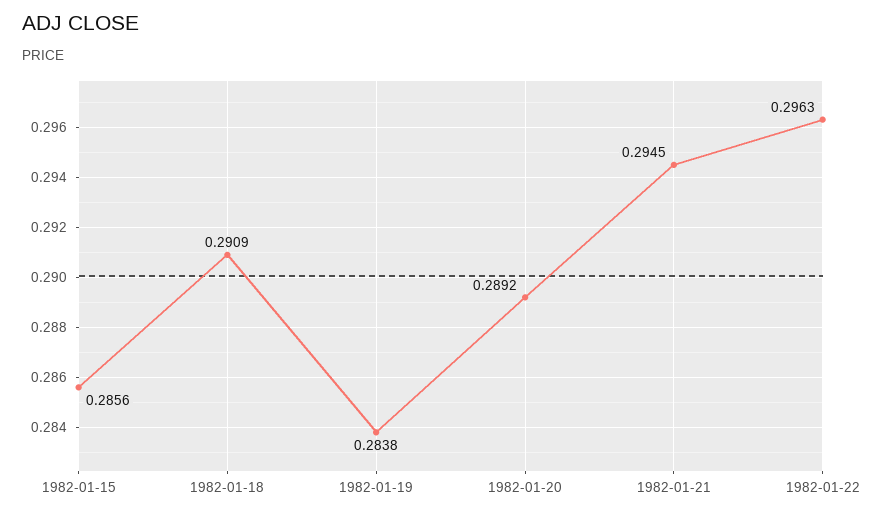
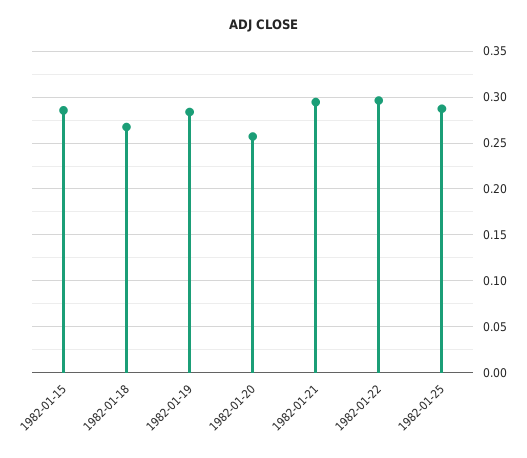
1982-01-18: 0.2909 -> 0.27
1982-01-20: 0.2892 -> 0.26
1982-01-25: none -> 0.29

